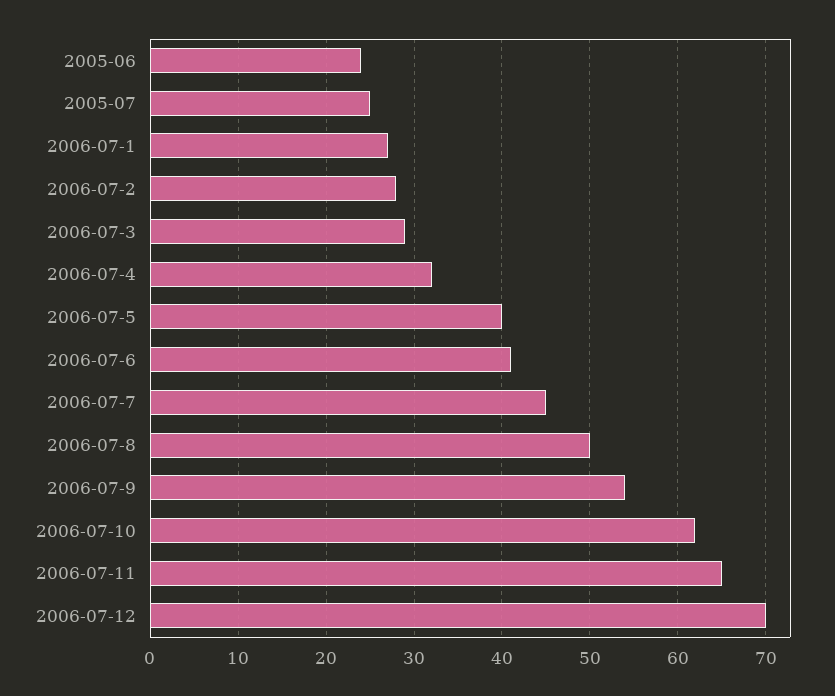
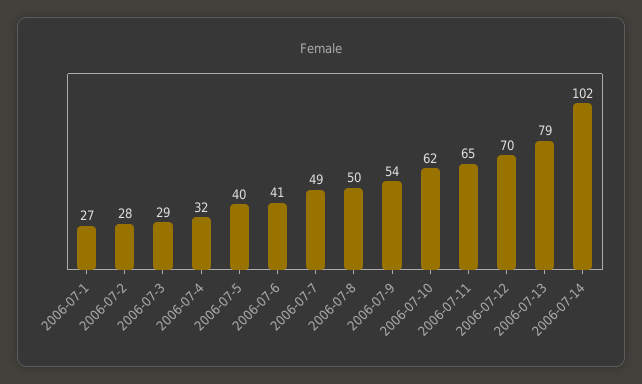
2005-06: 24 -> none
2005-07: 25 -> none
2006-07-7: 45 -> 49
2006-07-13: none -> 79
2006-07-14: none -> 102

